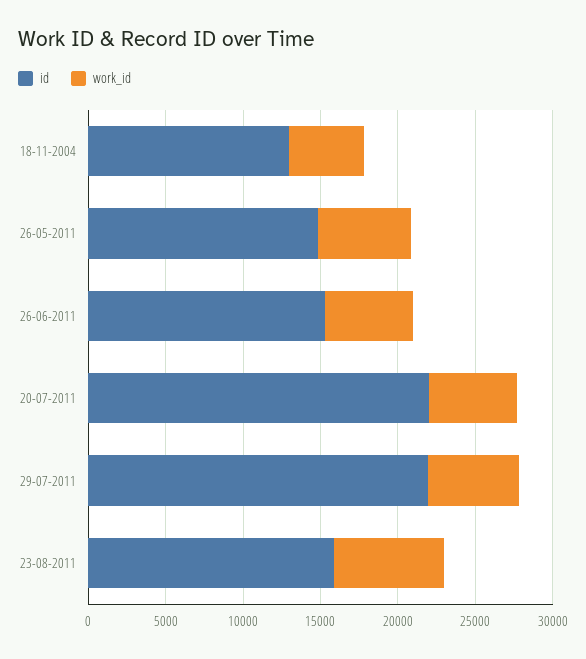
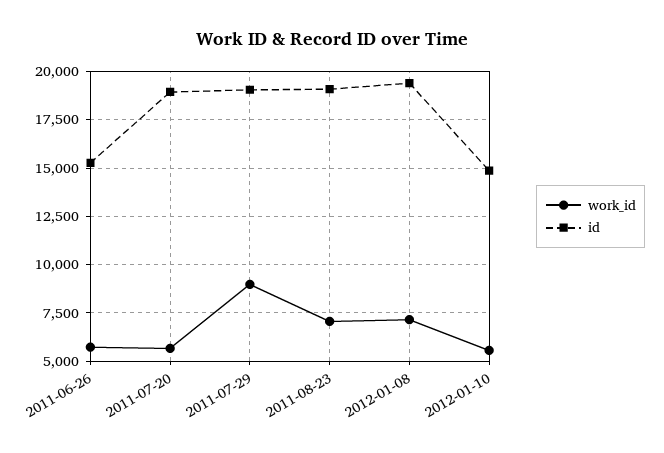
id, 18-11-2004: 13000 -> none
work_id, 18-11-2004: 5000 -> none
id, 26-05-2011: 15000 -> none
work_id, 26-05-2011: 6000 -> none
id, 20-07-2011: 22000 -> 19000
id, 29-07-2011: 22000 -> 19000
work_id, 29-07-2011: 6000 -> 9000
id, 23-08-2011: 16000 -> 19000
work_id, 2012-01-08: none -> 7000
id, 2012-01-08: none -> 19500
work_id, 2012-01-10: none -> 5500
id, 2012-01-10: none -> 15000

